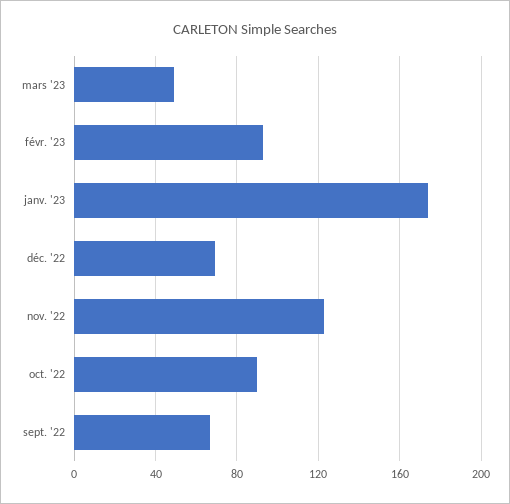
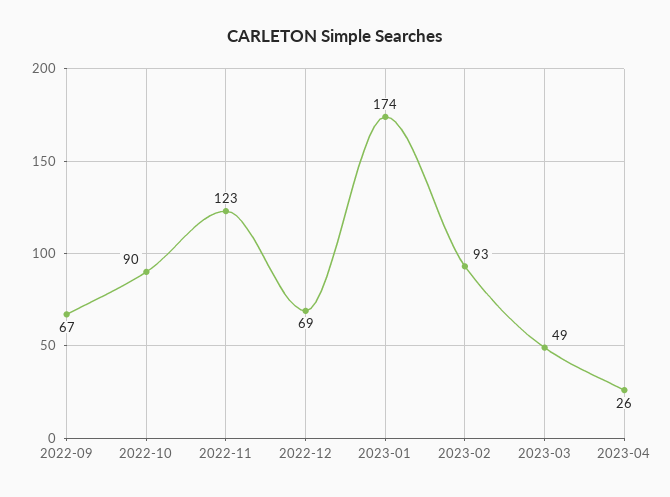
2023-04: none -> 26

